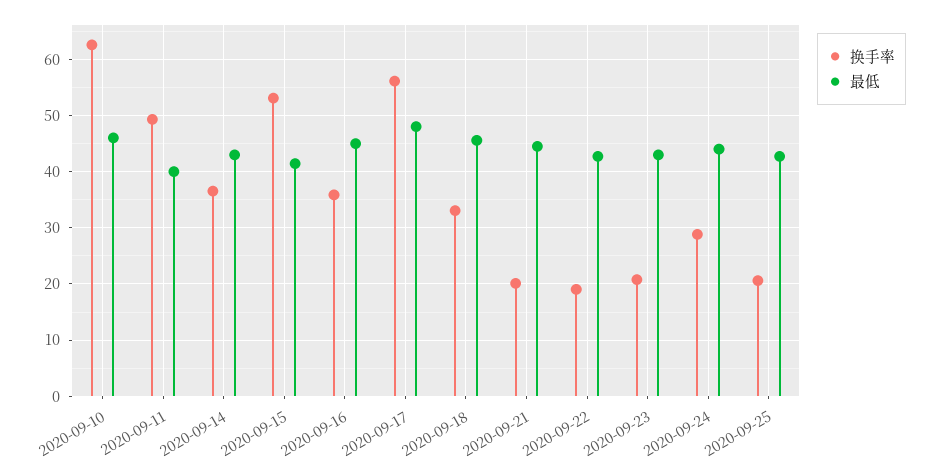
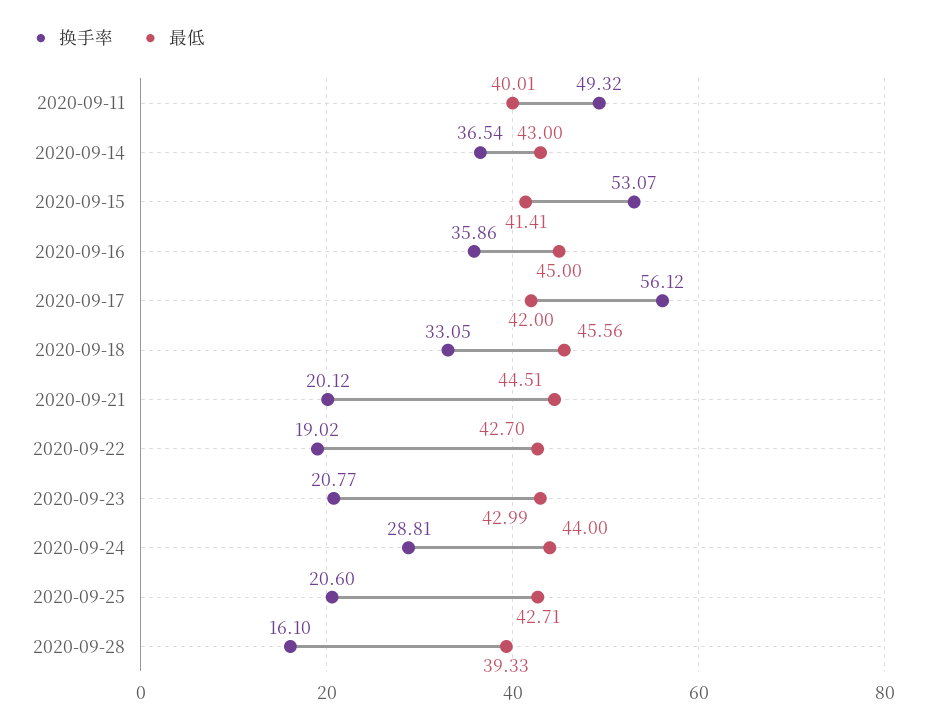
换手率, 2020-09-10: 62 -> none
最低, 2020-09-10: 46 -> none
最低, 2020-09-17: 48 -> 42
换手率, 2020-09-28: none -> 16.1
最低, 2020-09-28: none -> 39.33

